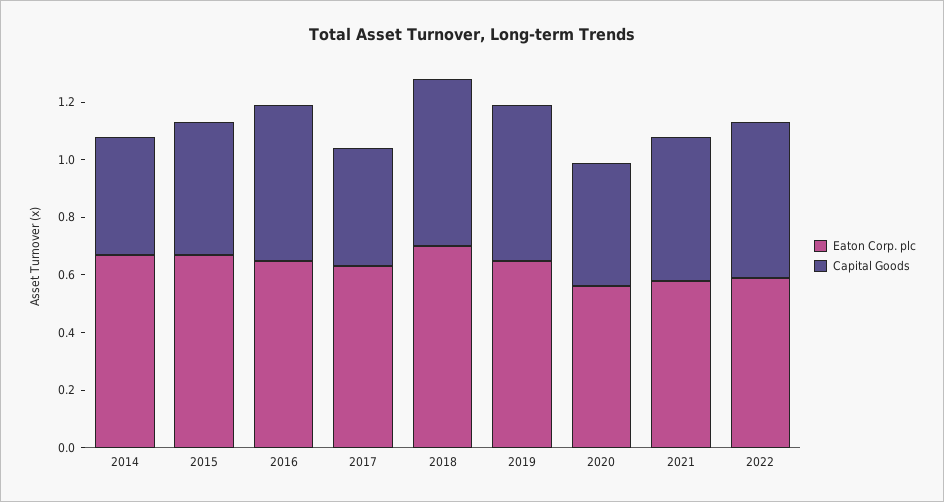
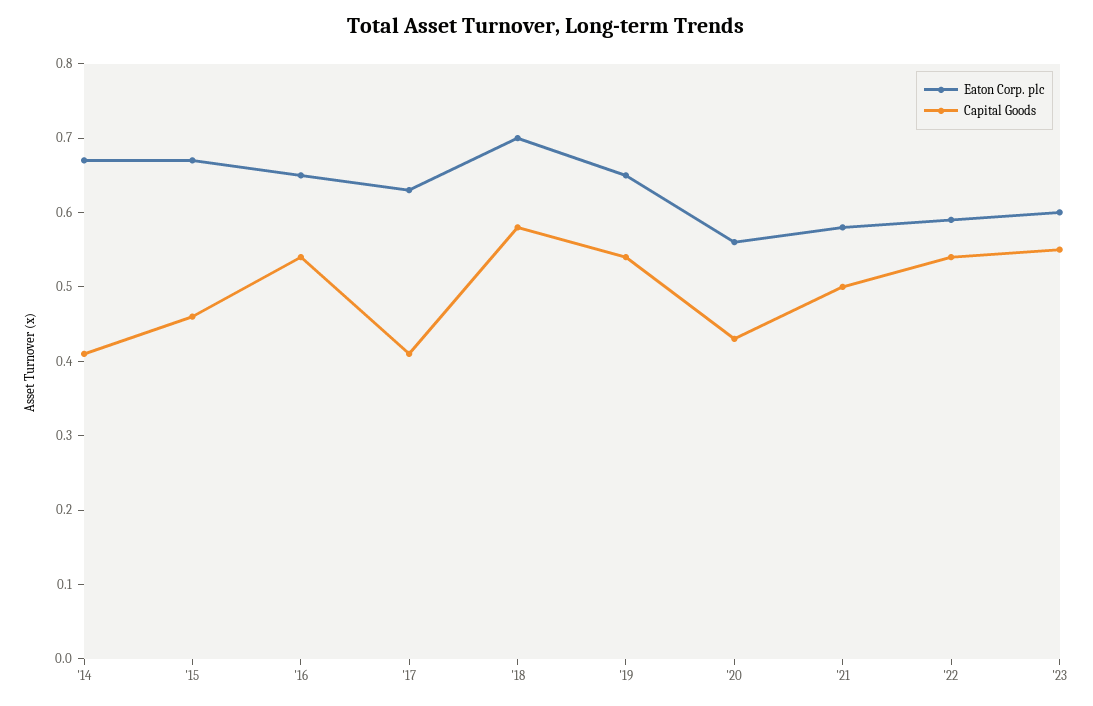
Eaton Corp. plc, '23: none -> 0.6
Capital Goods, '23: none -> 0.55

